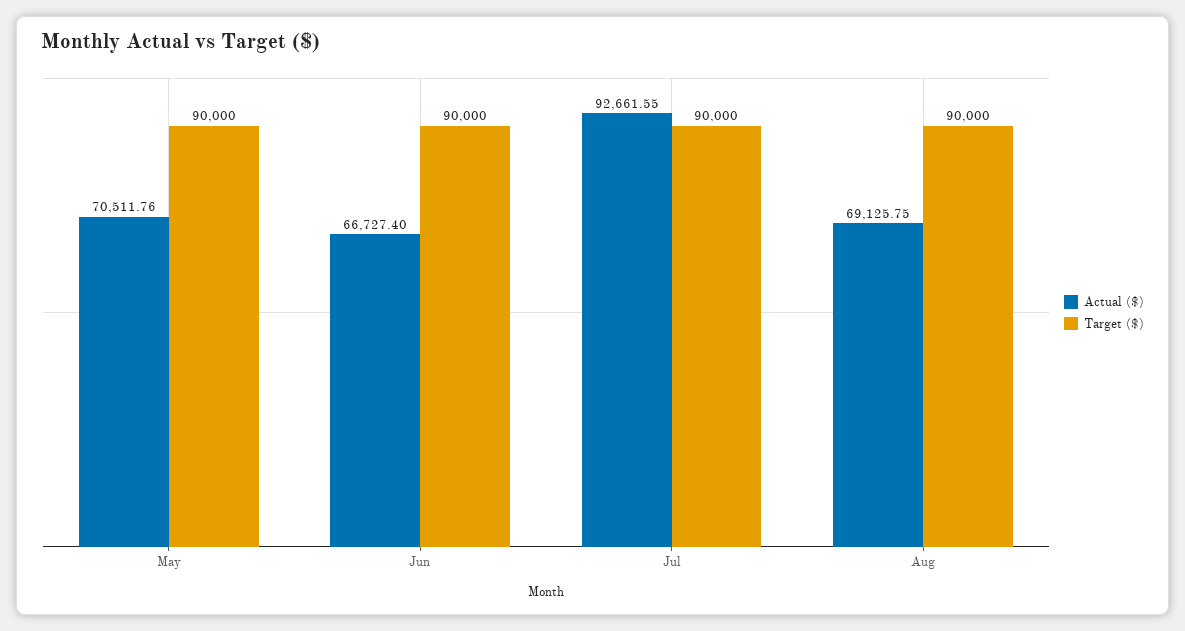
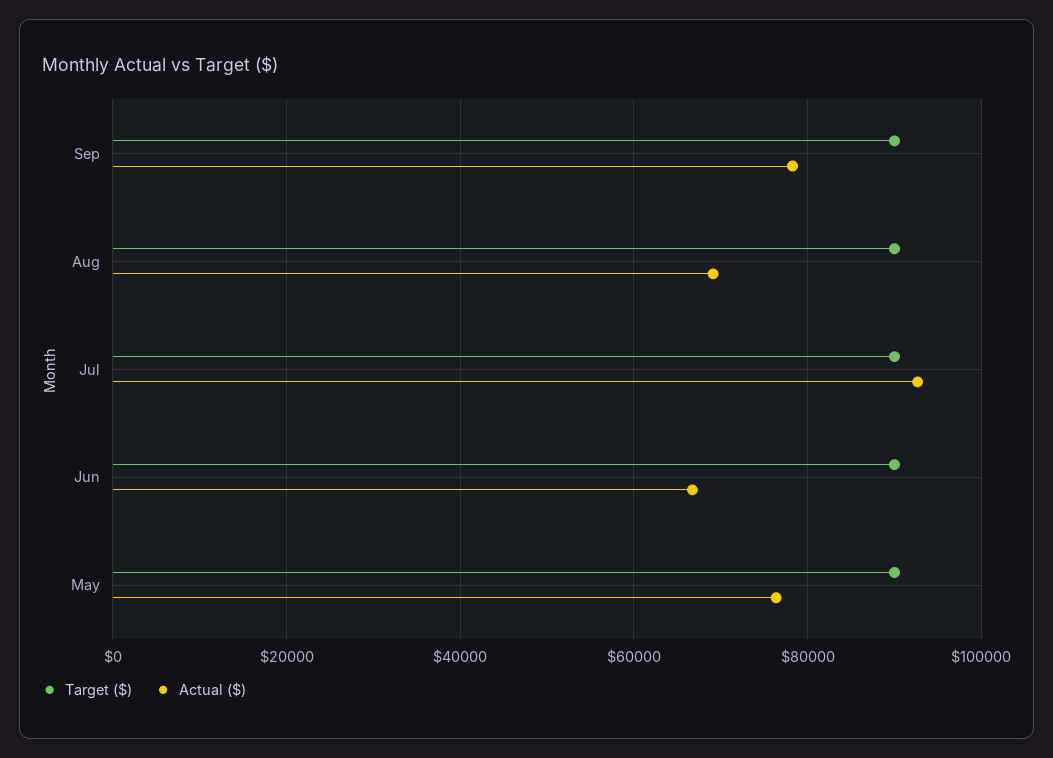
Actual ($), May: 70511.76 -> 76000
Target ($), Sep: none -> 90000
Actual ($), Sep: none -> 78000

